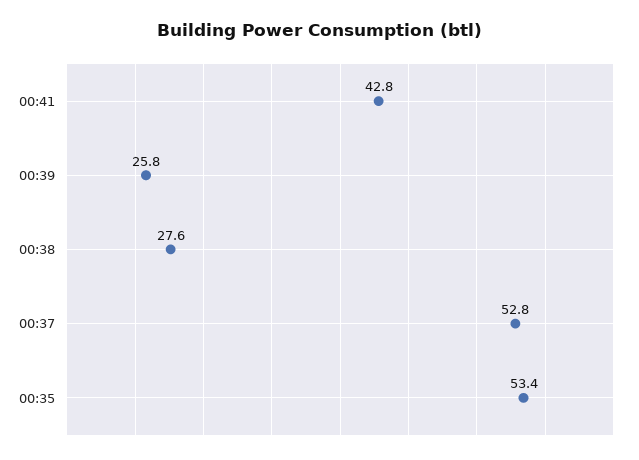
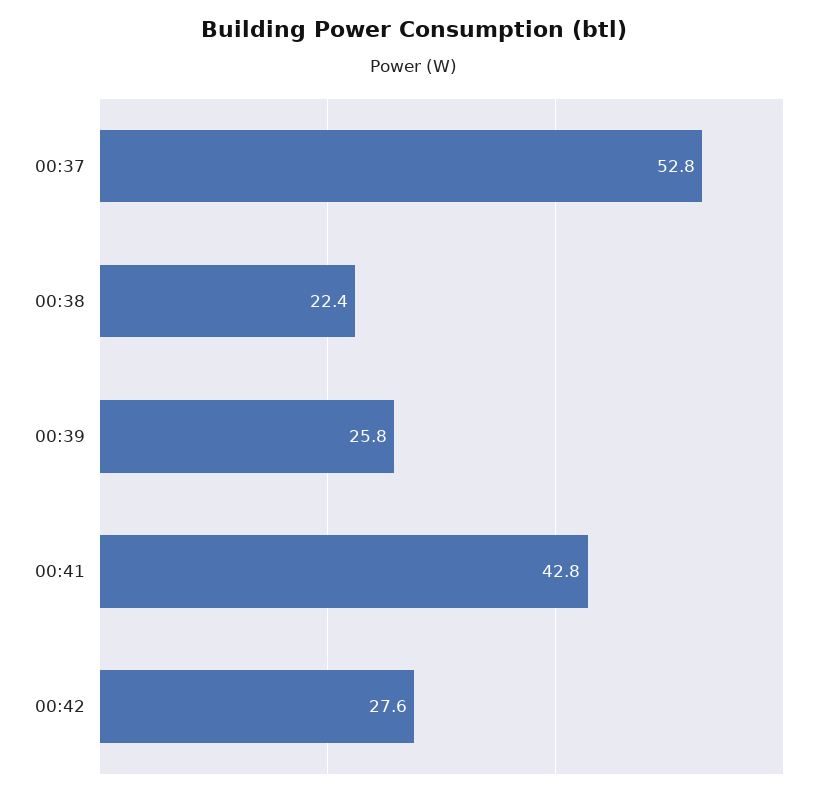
00:38: 27.6 -> 22.4
00:35: 53.4 -> none
00:42: none -> 27.6

